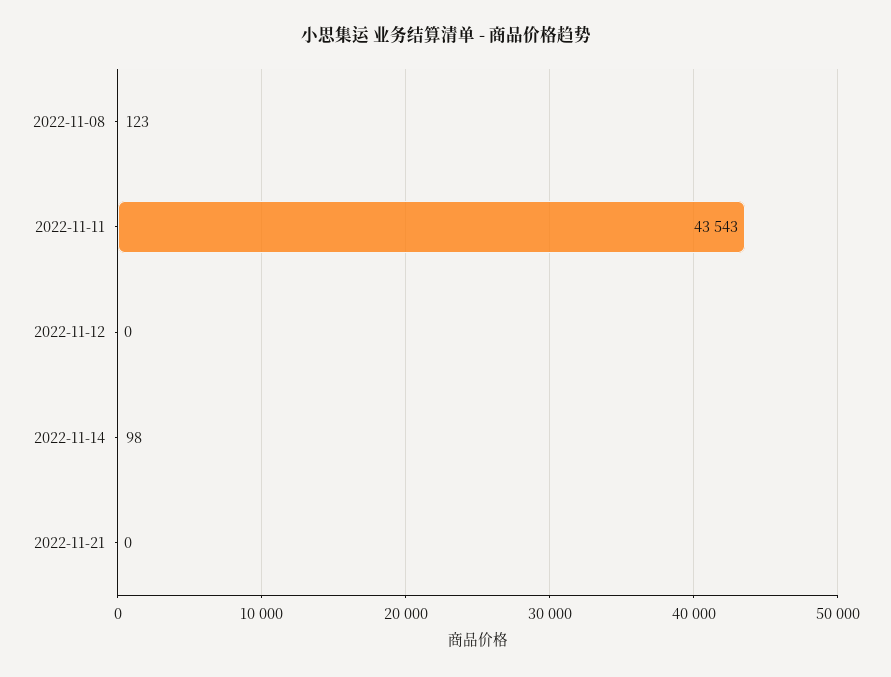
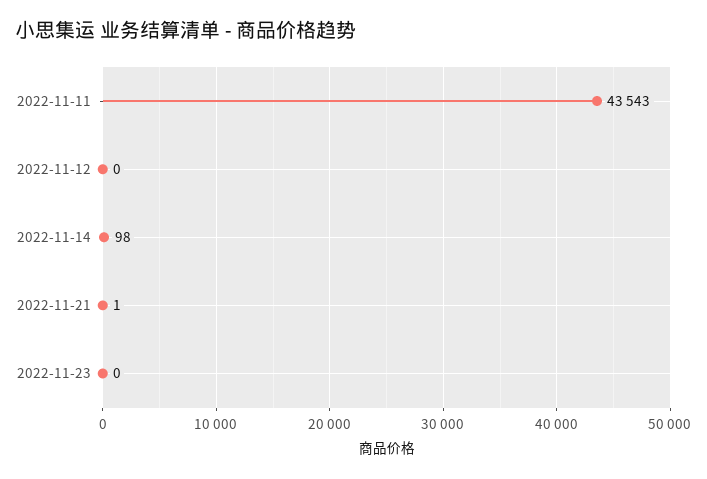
2022-11-08: 123 -> none
2022-11-21: 0 -> 1
2022-11-23: none -> 0

